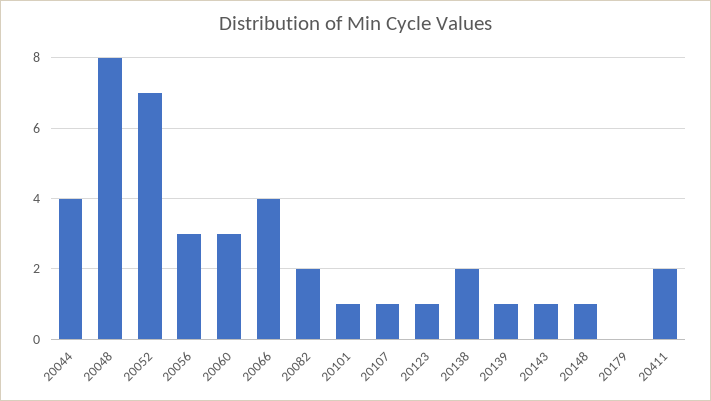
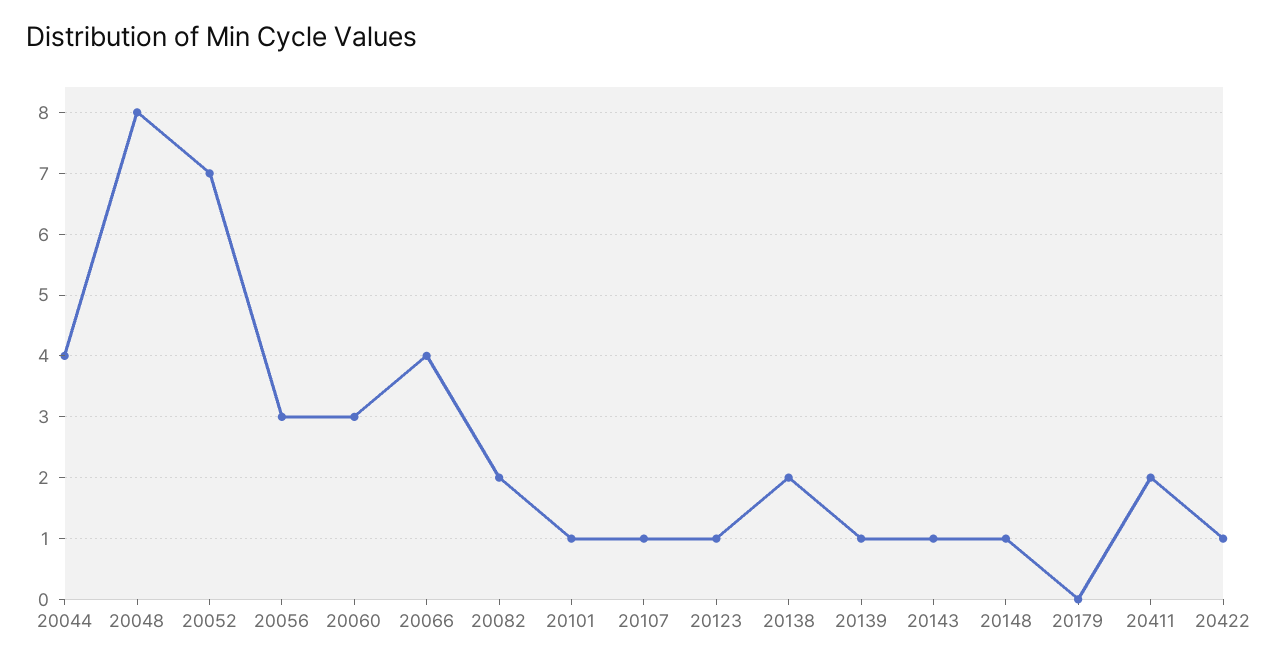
20422: none -> 1

